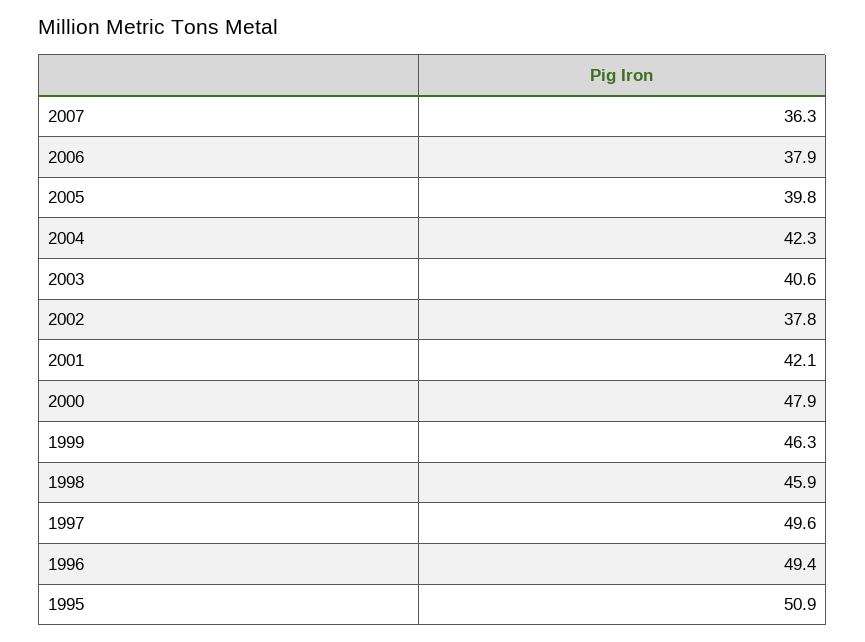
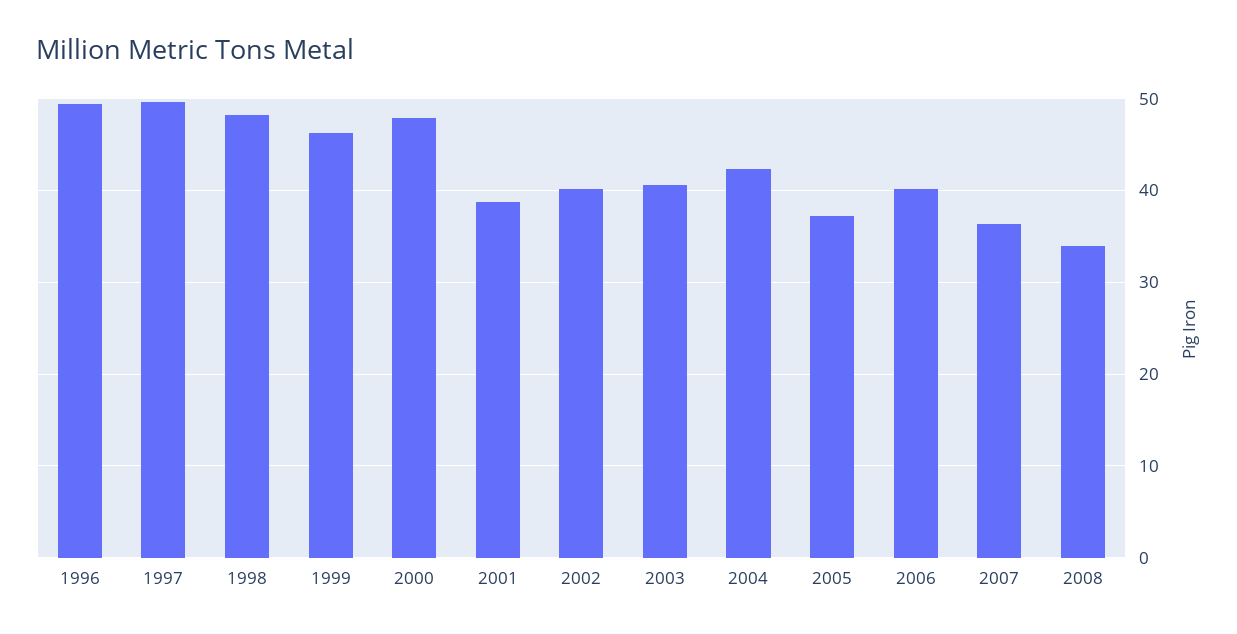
2006: 37.9 -> 40
2005: 39.8 -> 37
2002: 37.8 -> 40
2001: 42.1 -> 39
1998: 45.9 -> 48
1995: 50.9 -> none
2008: none -> 34

